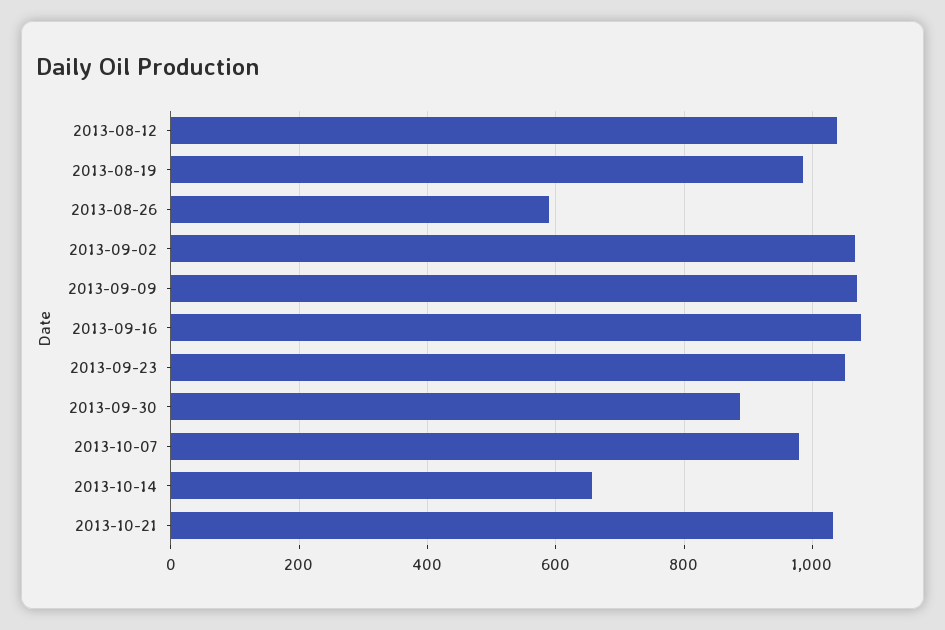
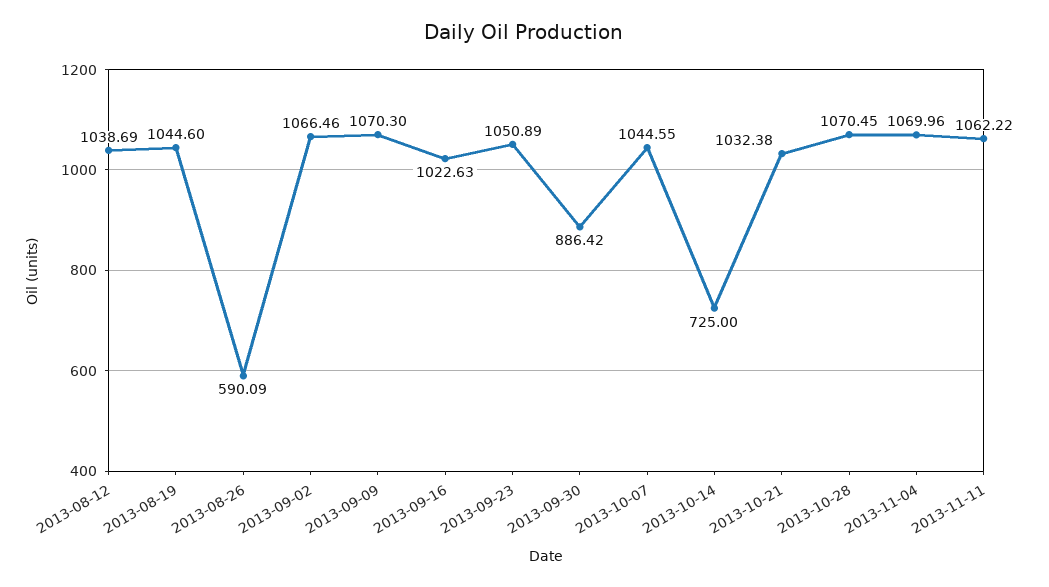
2013-08-19: 980 -> 1044.6
2013-09-16: 1080 -> 1022.63
2013-10-07: 980 -> 1044.55
2013-10-14: 660 -> 725
2013-10-28: none -> 1070.45
2013-11-04: none -> 1069.96
2013-11-11: none -> 1062.22

